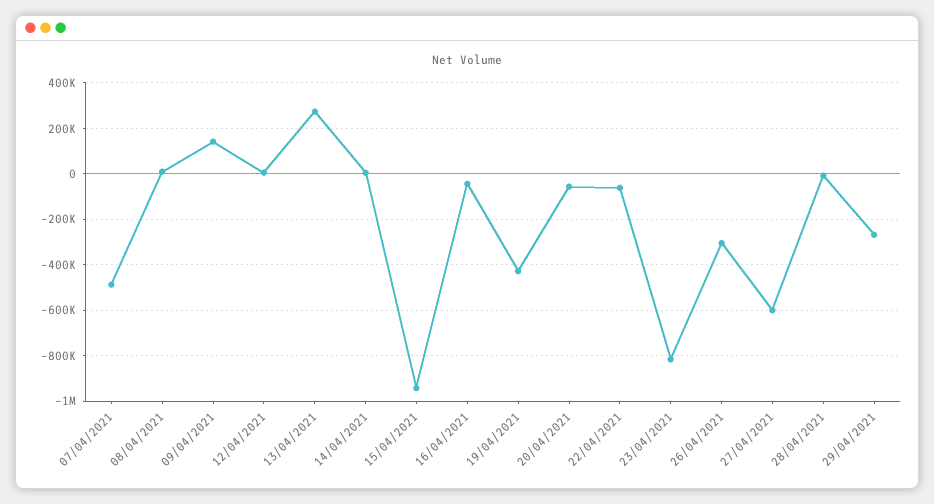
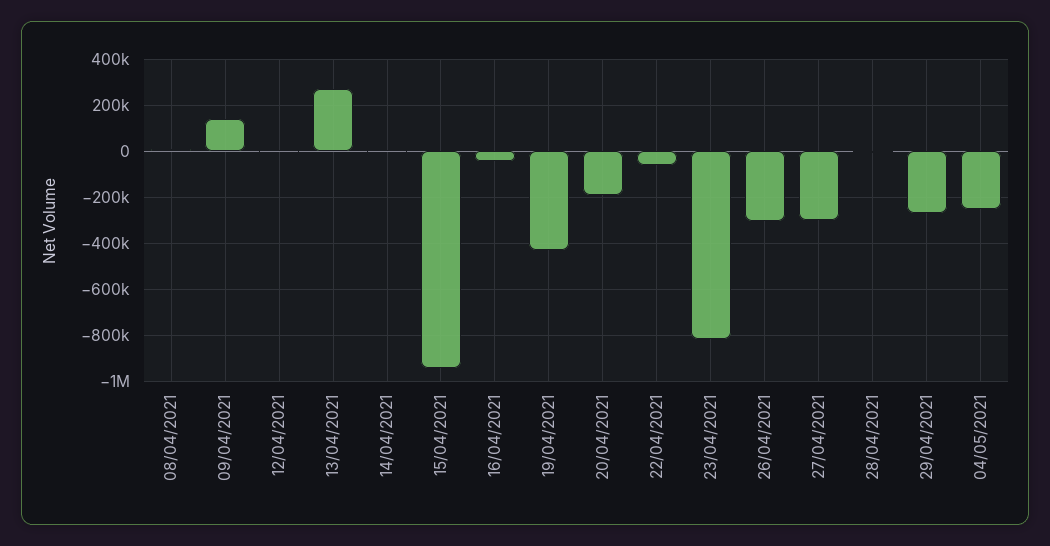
07/04/2021: -500000 -> none
20/04/2021: -50000 -> -200000
27/04/2021: -600000 -> -300000
04/05/2021: none -> -250000

